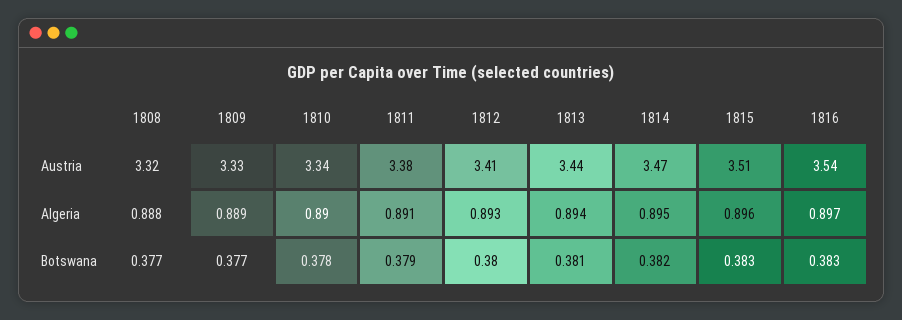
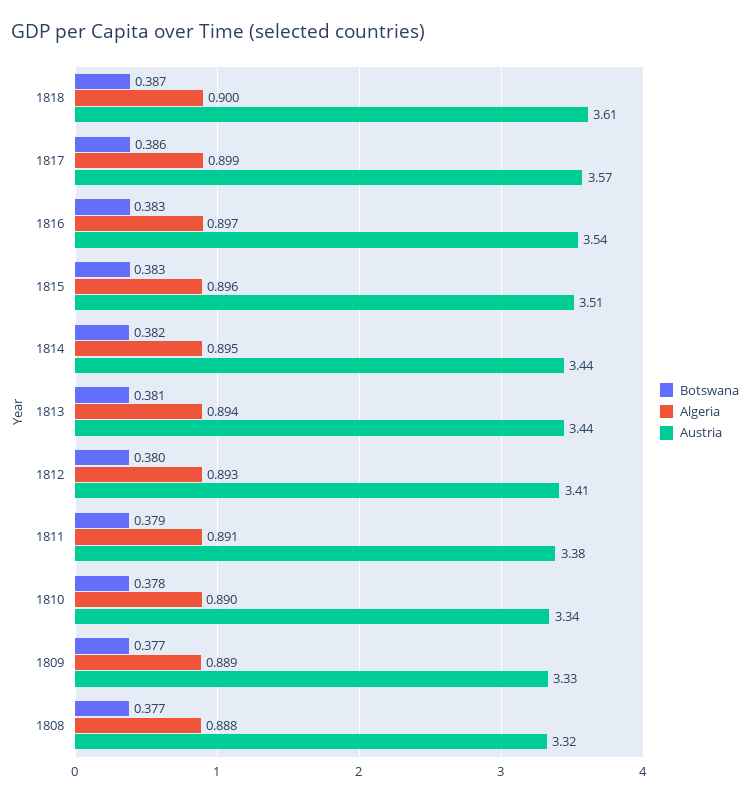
Austria, 1814: 3.47 -> 3.44
Botswana, 1818: none -> 0.387
Algeria, 1818: none -> 0.9
Austria, 1818: none -> 3.61
Botswana, 1817: none -> 0.386
Algeria, 1817: none -> 0.899
Austria, 1817: none -> 3.57

